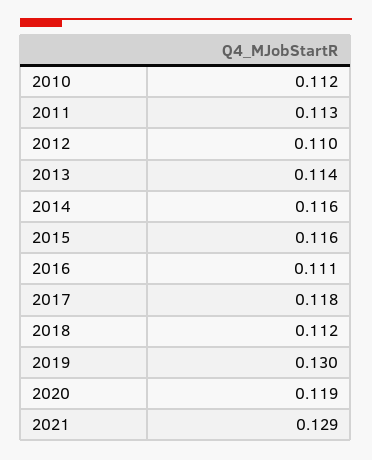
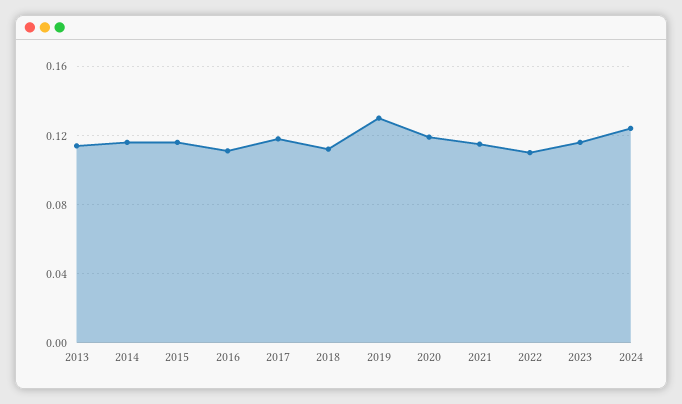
2010: 0.112 -> none
2011: 0.113 -> none
2012: 0.11 -> none
2021: 0.129 -> 0.115
2022: none -> 0.11
2023: none -> 0.115
2024: none -> 0.125

